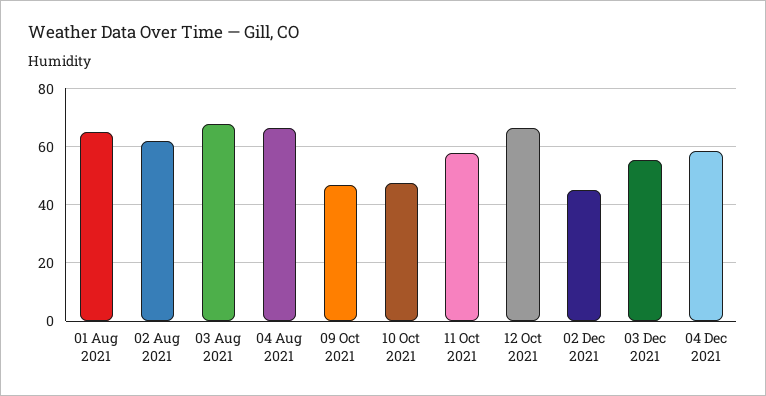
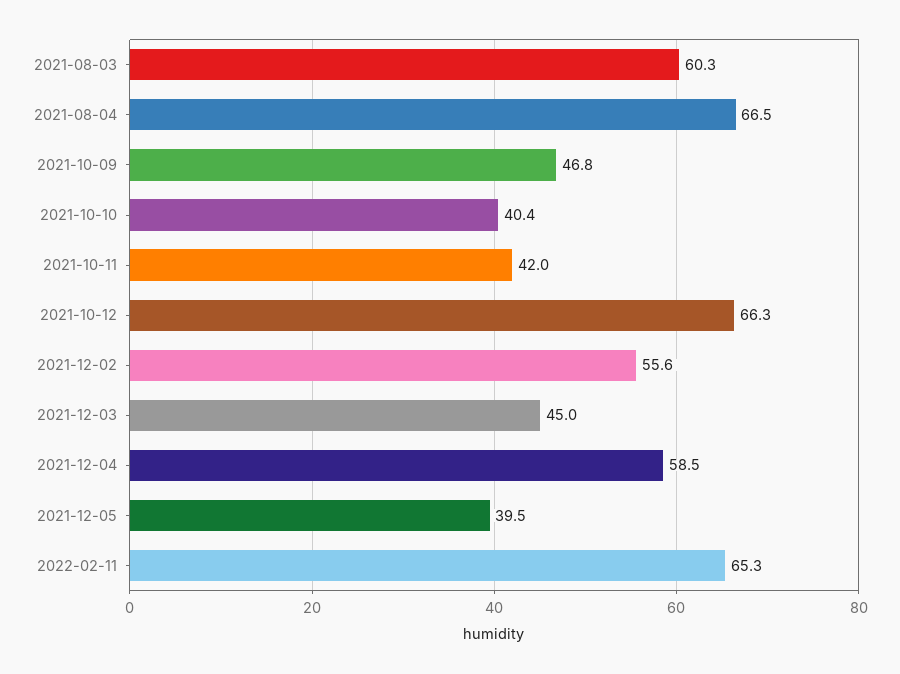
01 Aug 2021: 65 -> none
02 Aug 2021: 62.5 -> none
03 Aug 2021: 67.5 -> 60.3
10 Oct 2021: 47.5 -> 40.4
11 Oct 2021: 57.5 -> 42
02 Dec 2021: 45 -> 55.6
03 Dec 2021: 55 -> 45
2021-12-05: none -> 39.5
2022-02-11: none -> 65.3

